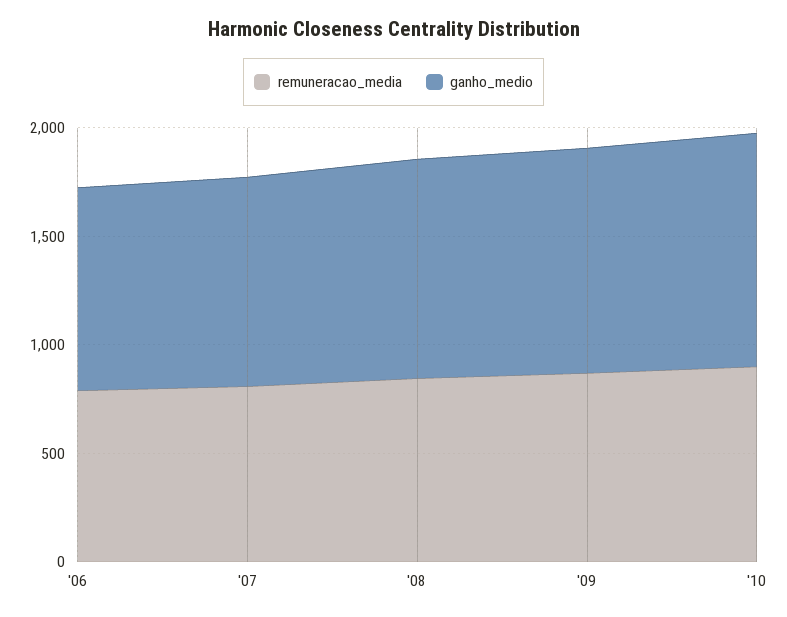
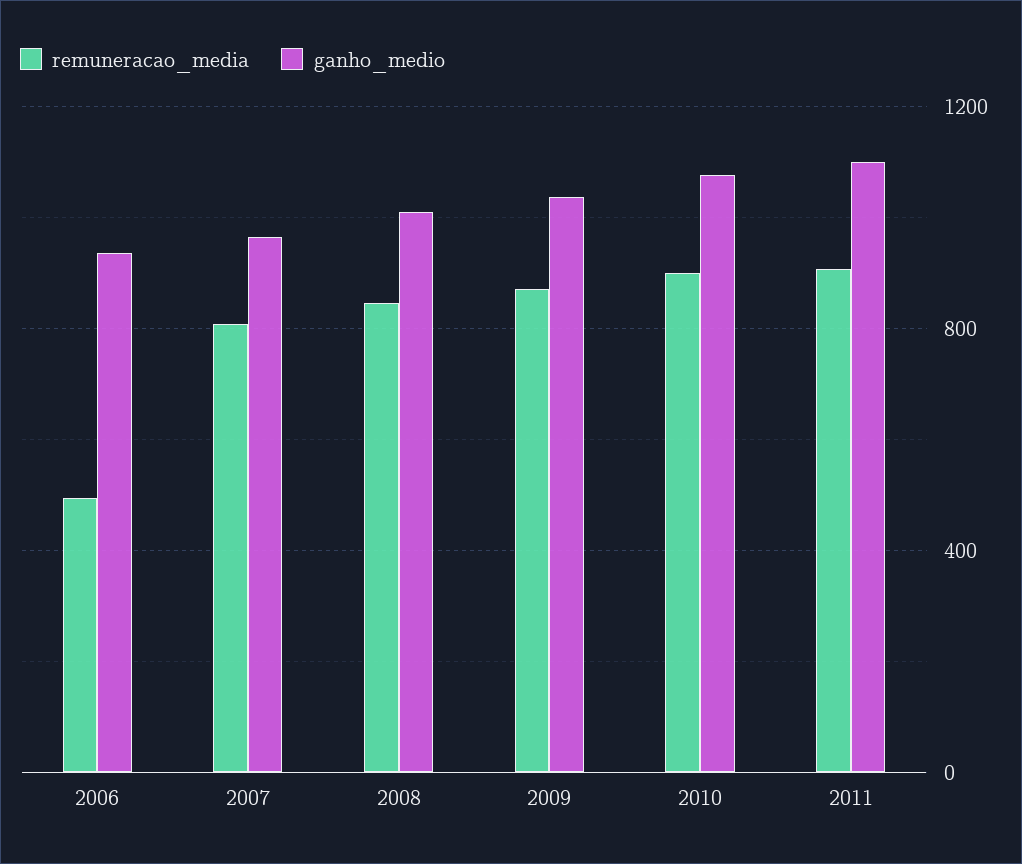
remuneracao_media, '06: 800 -> 500
remuneracao_media, 2011: none -> 900
ganho_medio, 2011: none -> 1100

